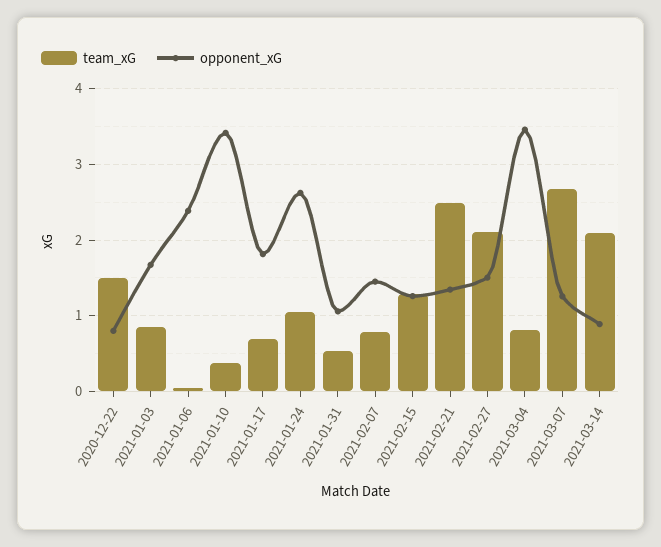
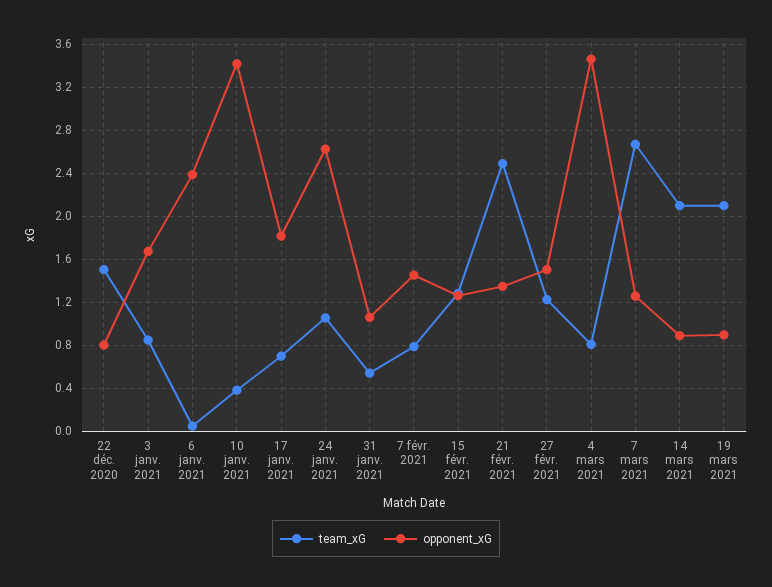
team_xG, 2021-02-27: 2.1 -> 1.2
team_xG, 19 mars 2021: none -> 2.1
opponent_xG, 19 mars 2021: none -> 0.9

